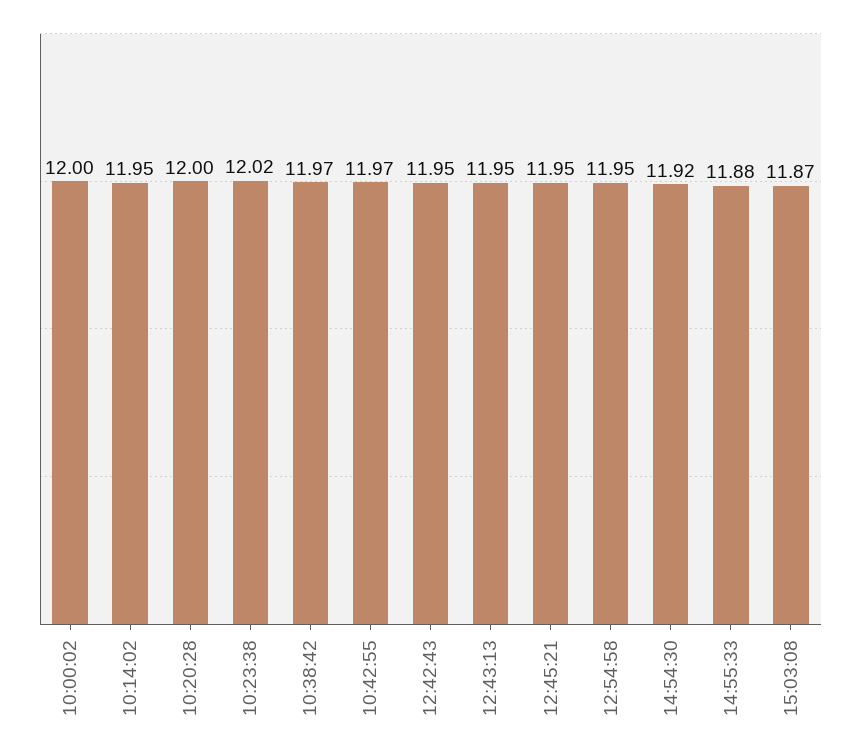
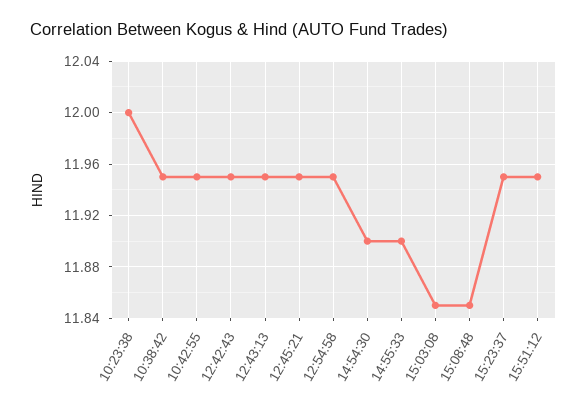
10:00:02: 12 -> none
10:14:02: 11.95 -> none
10:20:28: 12 -> none
10:23:38: 12.02 -> 12
10:38:42: 11.97 -> 11.95
10:42:55: 11.97 -> 11.95
14:54:30: 11.92 -> 11.9
14:55:33: 11.88 -> 11.9
15:03:08: 11.87 -> 11.85
15:08:48: none -> 11.85
15:23:37: none -> 11.95
15:51:12: none -> 11.95

